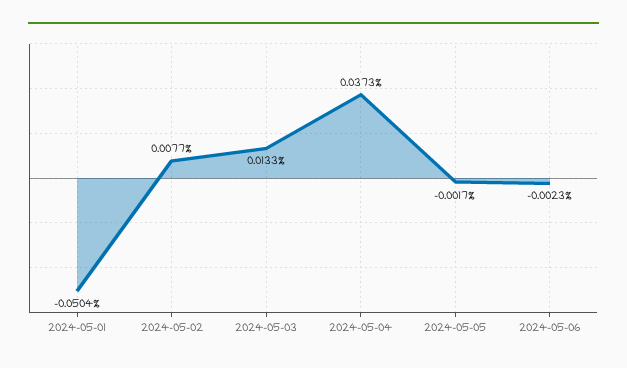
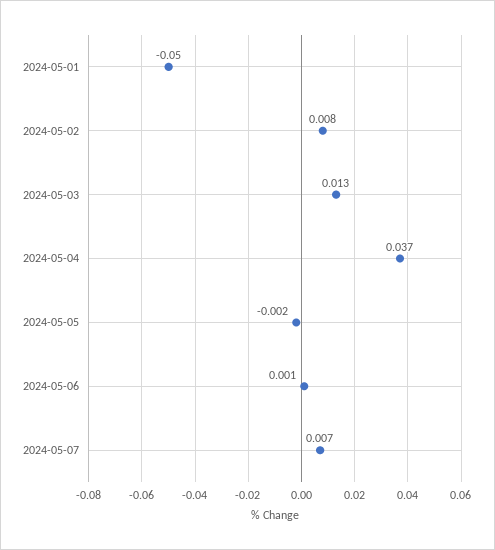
2024-05-06: -0.0023 -> 0.001
2024-05-07: none -> 0.007

